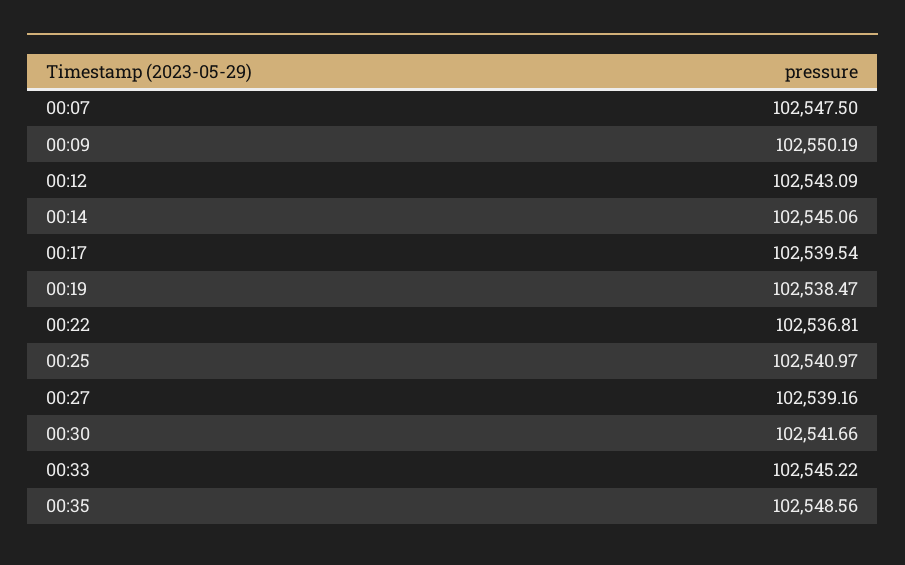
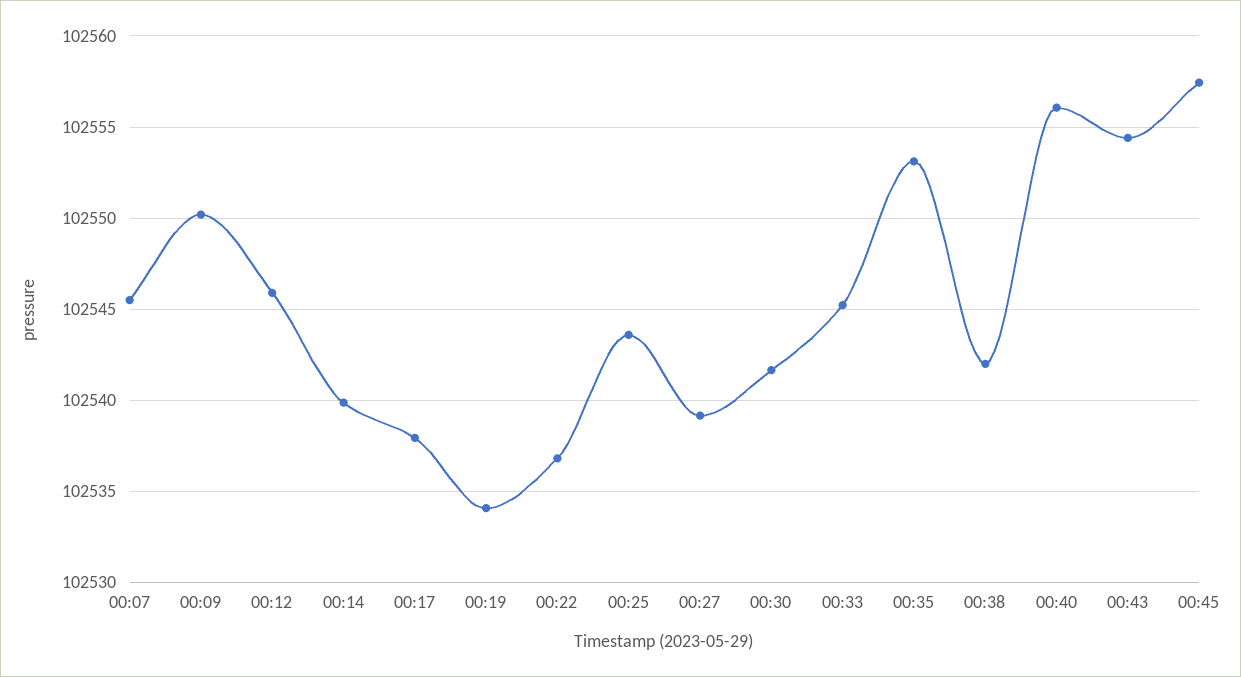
00:07: 102547.5 -> 102545.5
00:12: 102543.09 -> 102546
00:14: 102545.06 -> 102540
00:17: 102539.54 -> 102538
00:19: 102538.47 -> 102534
00:25: 102540.97 -> 102543.5
00:35: 102548.56 -> 102553
00:38: none -> 102542
00:40: none -> 102556
00:43: none -> 102554.5
00:45: none -> 102557.5

